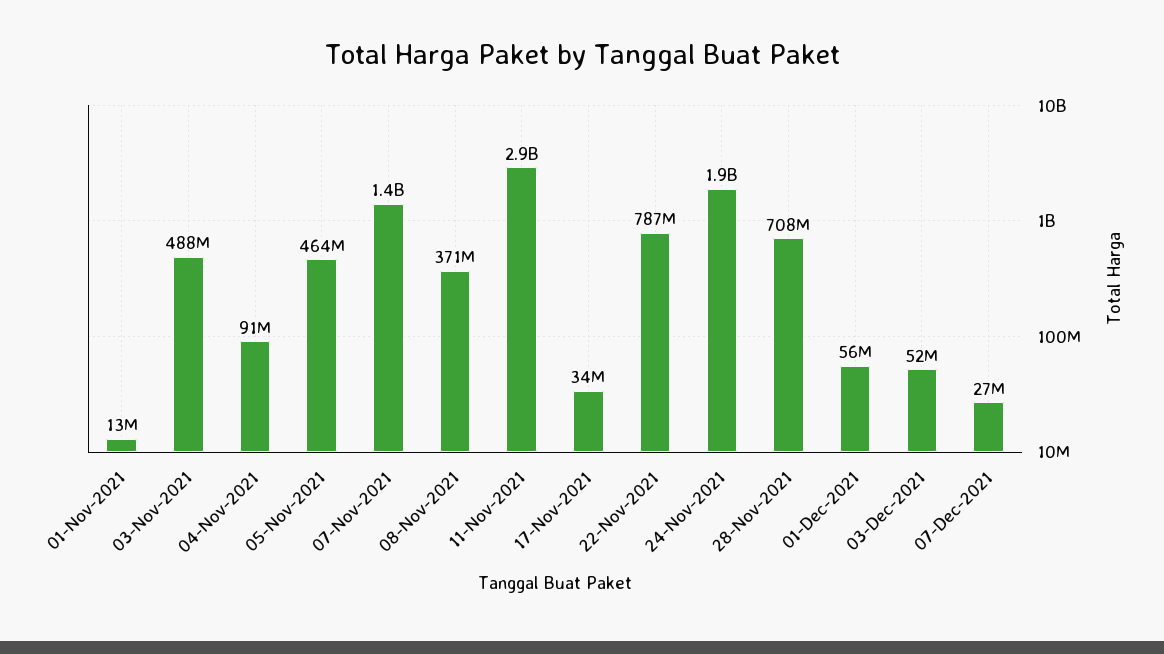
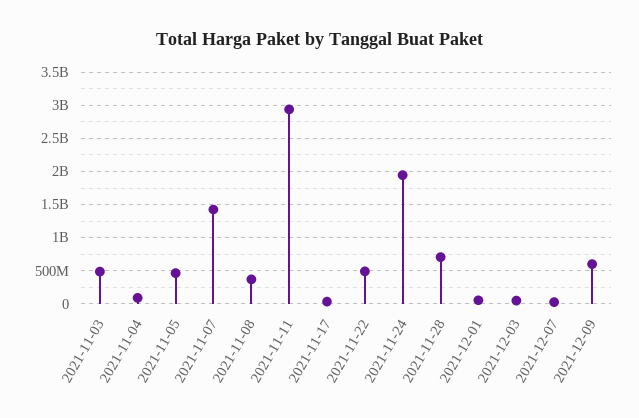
01-Nov-2021: 13000000 -> none
22-Nov-2021: 787000000 -> 500000000
2021-12-09: none -> 600000000

